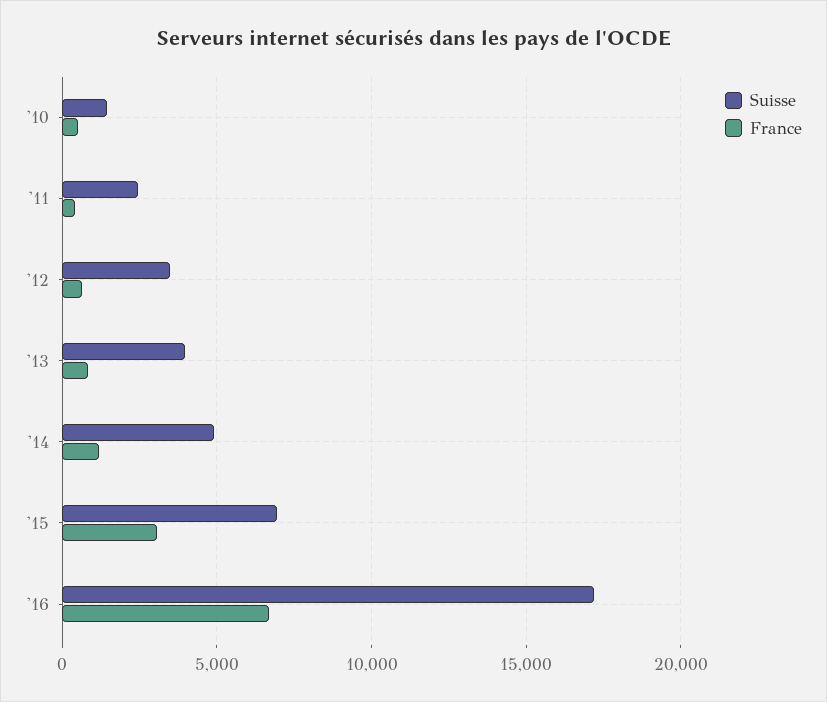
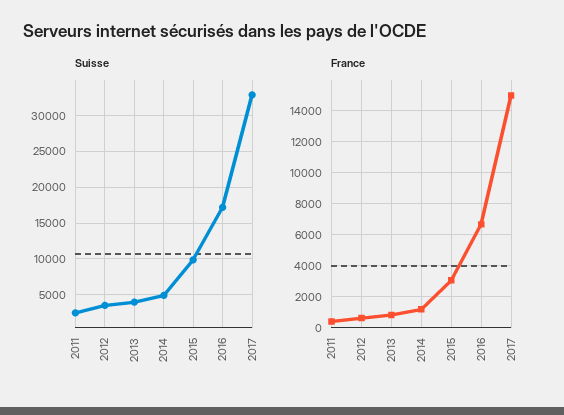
Suisse, '10: 1500 -> none
France, '10: 500 -> none
Suisse, '15: 7000 -> 10000
Suisse, 2017: none -> 33000
France, 2017: none -> 15000

